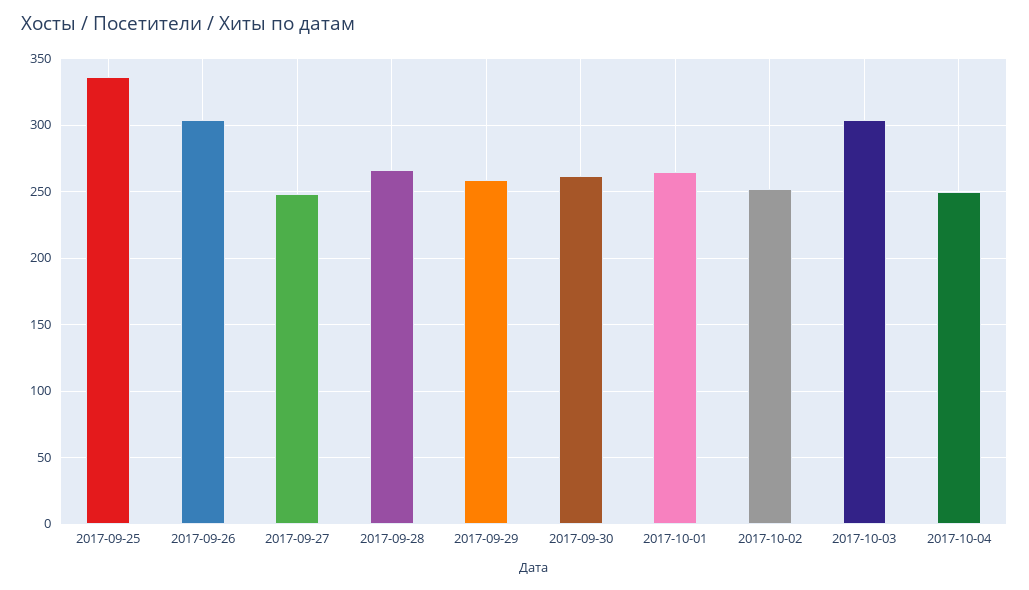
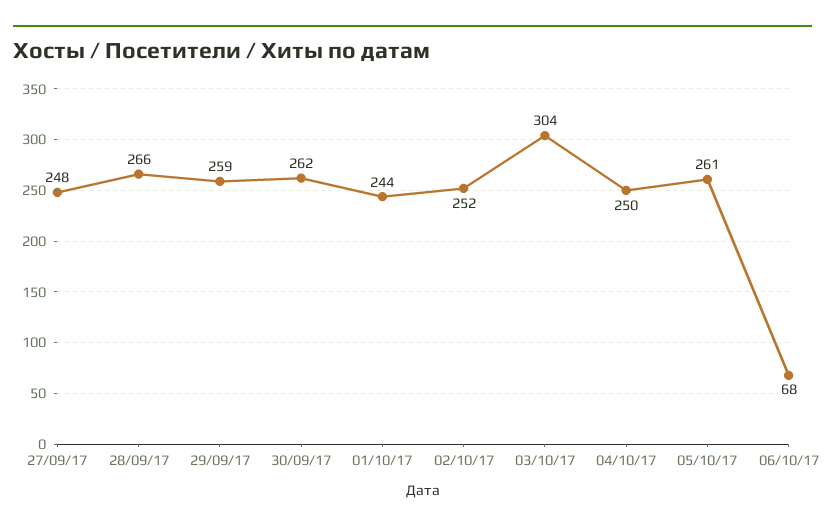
2017-09-25: 335 -> none
2017-09-26: 305 -> none
2017-10-01: 265 -> 244
05/10/17: none -> 261
06/10/17: none -> 68

